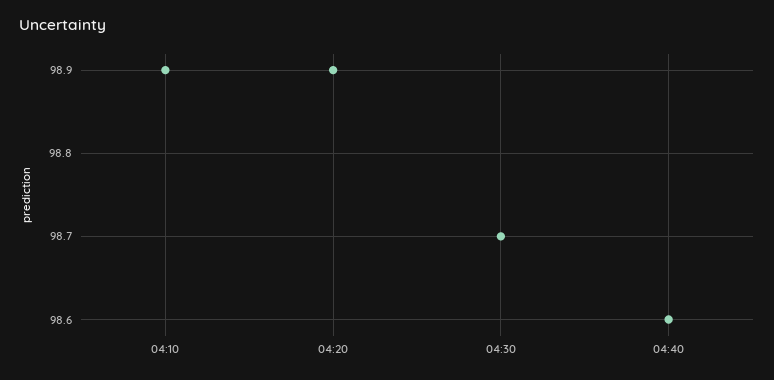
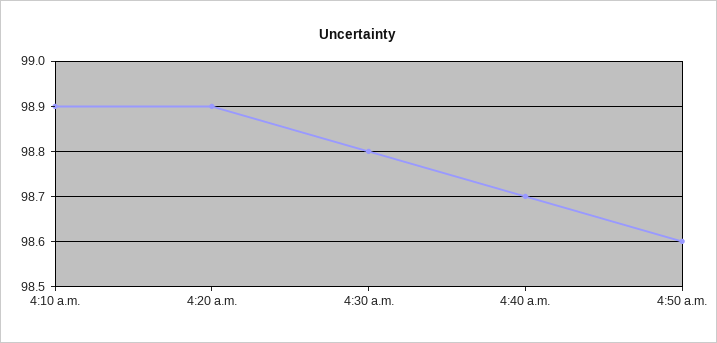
04:30: 98.7 -> 98.8
04:40: 98.6 -> 98.7
4:50 a.m.: none -> 98.6

